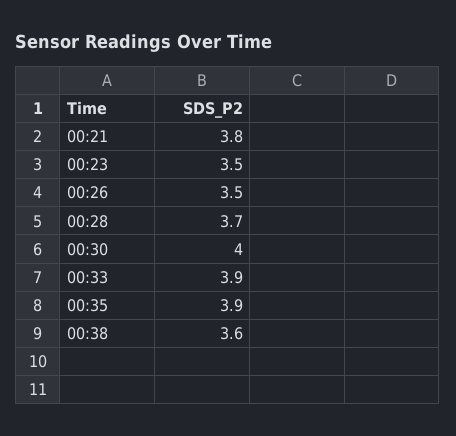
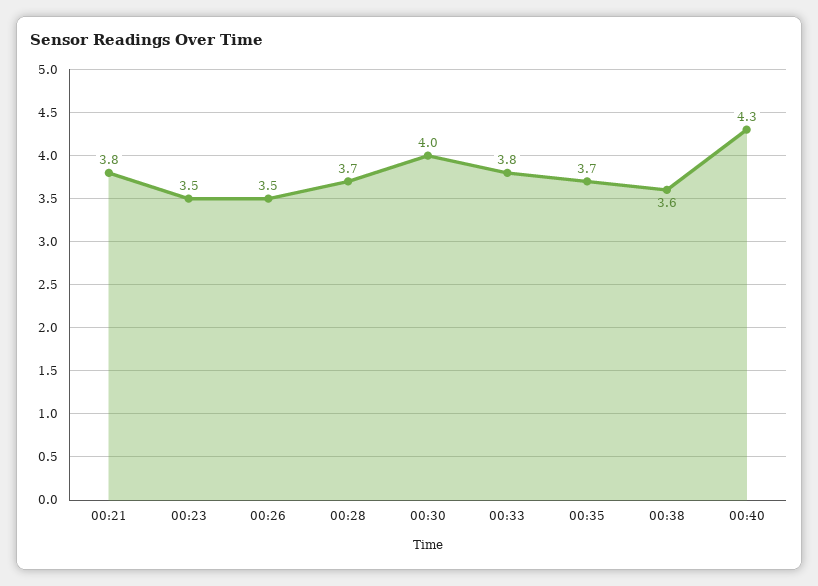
00:33: 3.9 -> 3.8
00:35: 3.9 -> 3.7
00:40: none -> 4.3

